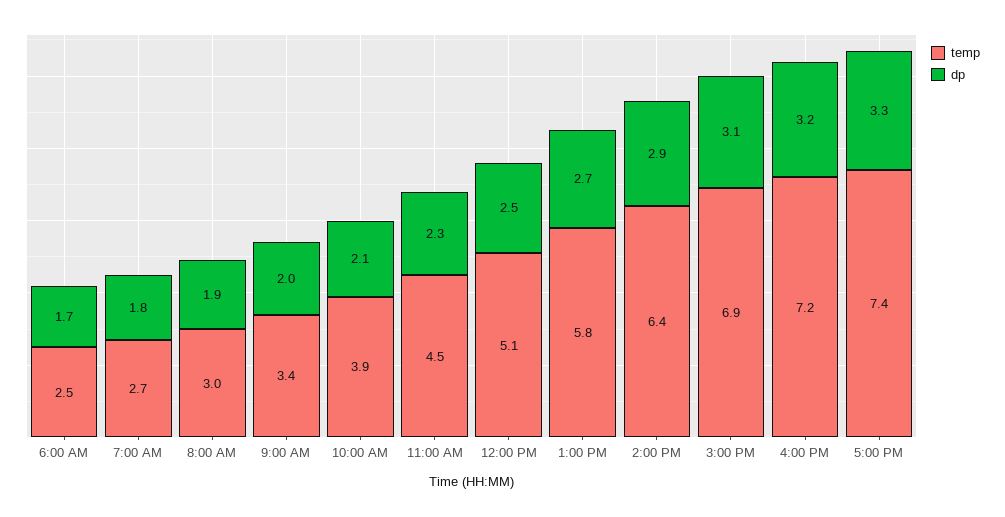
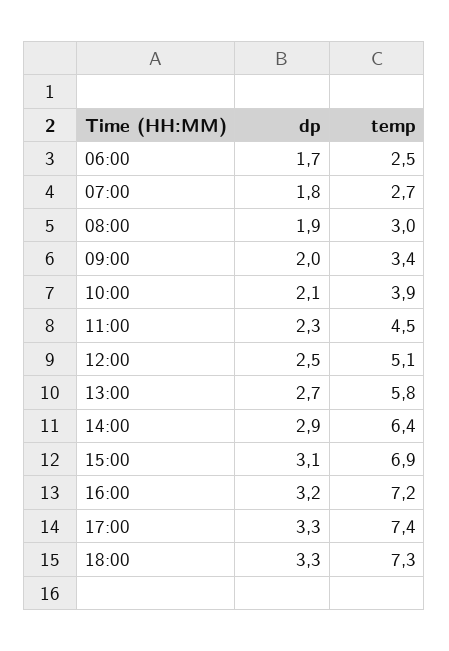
dp, 18:00: none -> 3.3
temp, 18:00: none -> 7.3

